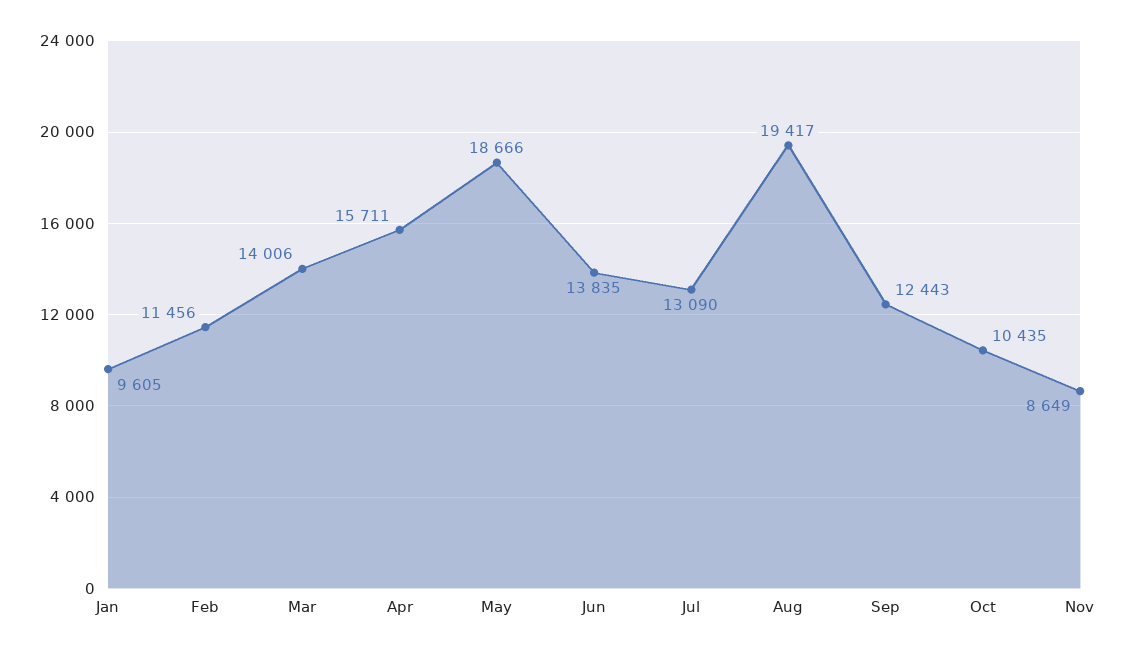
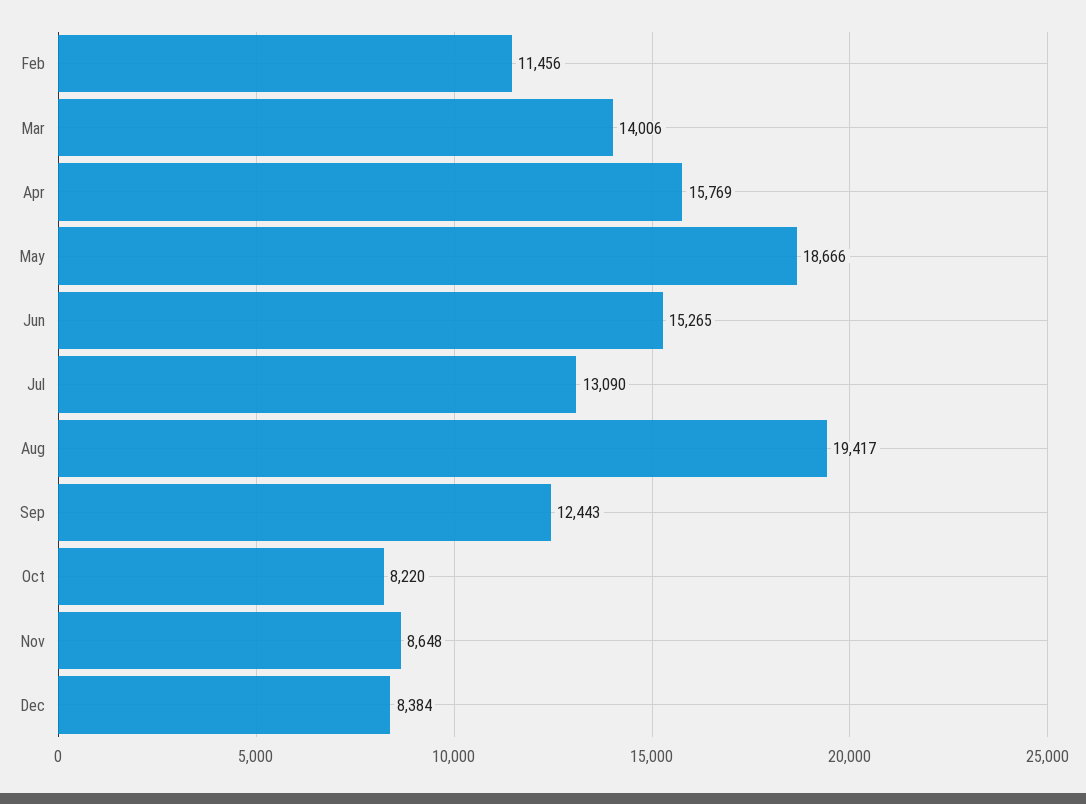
Jan: 9605 -> none
Apr: 15711 -> 15769
Jun: 13835 -> 15265
Oct: 10435 -> 8220
Nov: 8649 -> 8648
Dec: none -> 8384

